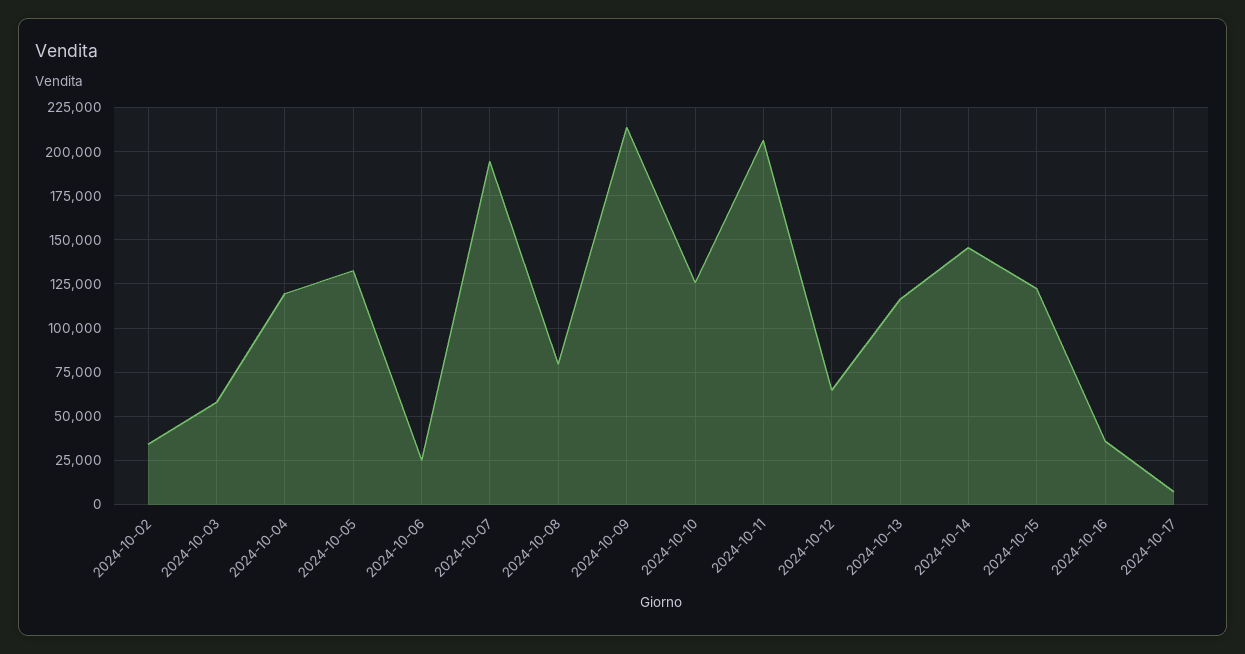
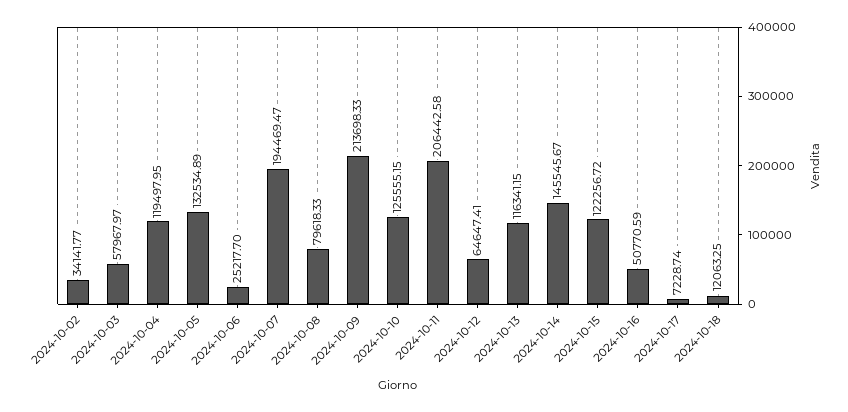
2024-10-16: 35000 -> 50770.59
2024-10-18: none -> 12063.25

